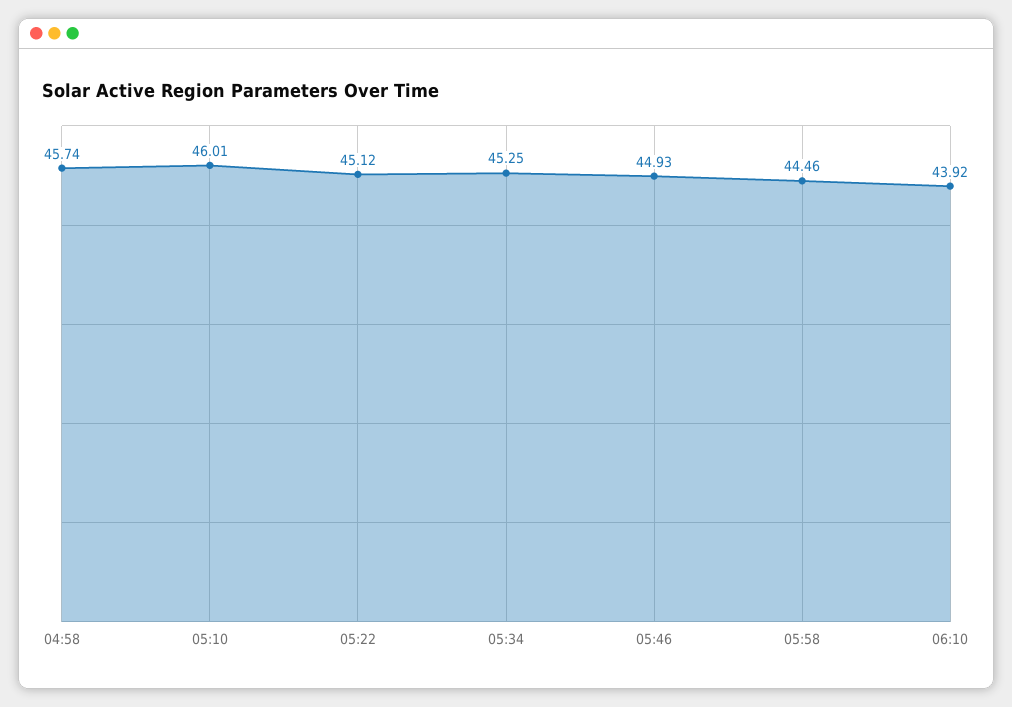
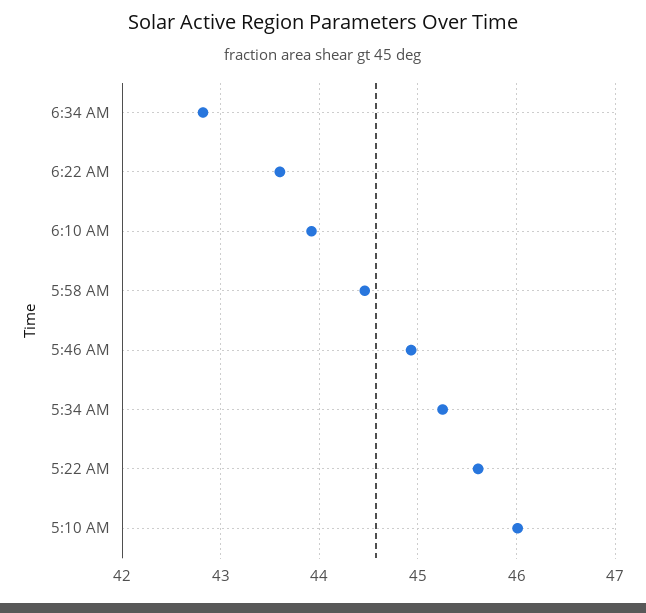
04:58: 45.74 -> none
05:22: 45.12 -> 45.6
6:34 AM: none -> 42.8
6:22 AM: none -> 43.6

